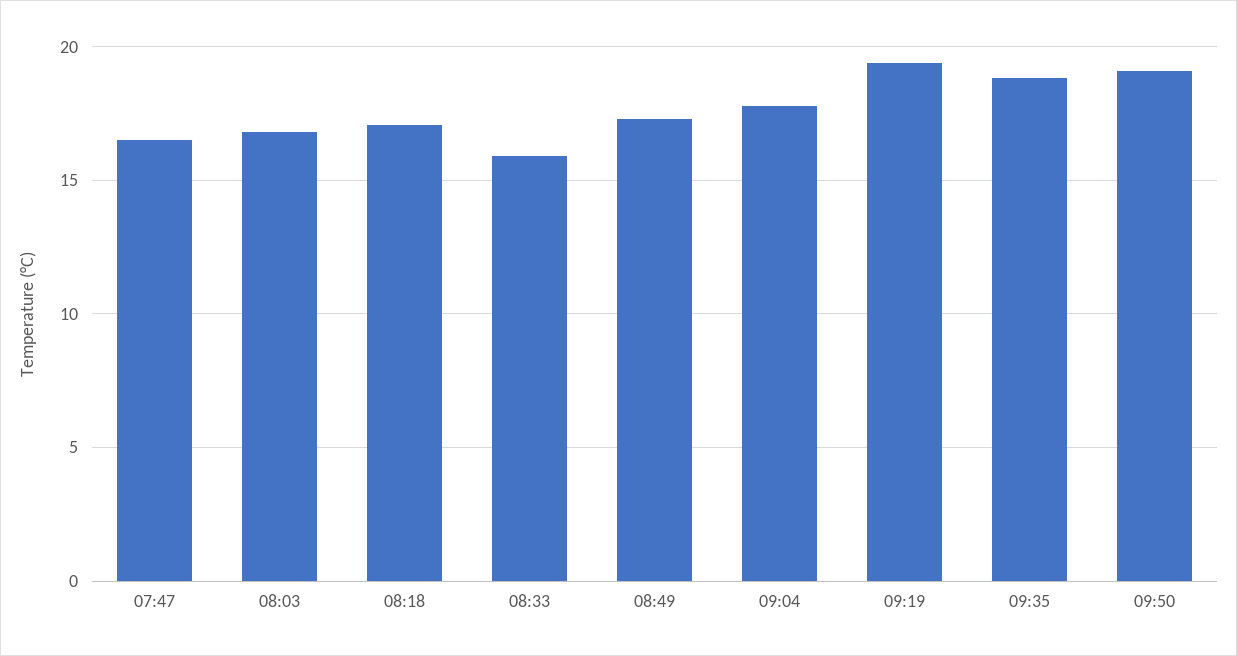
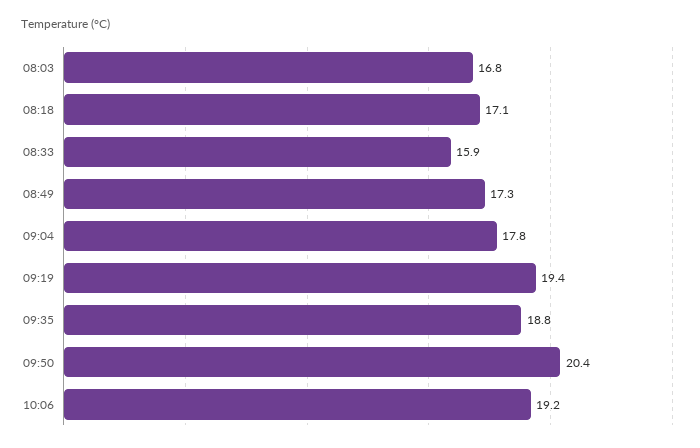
07:47: 16.5 -> none
09:50: 19 -> 20.4
10:06: none -> 19.2

